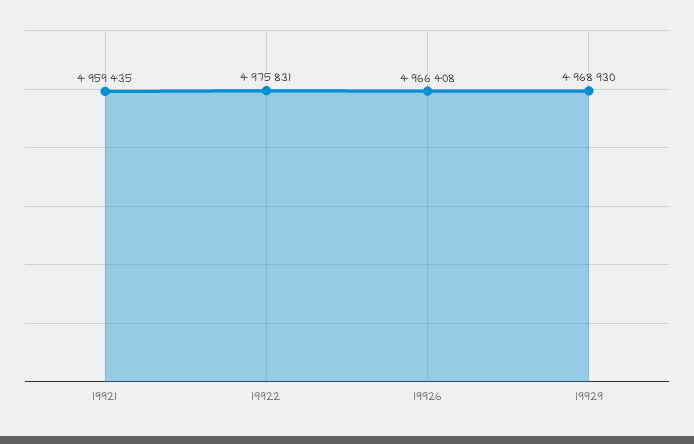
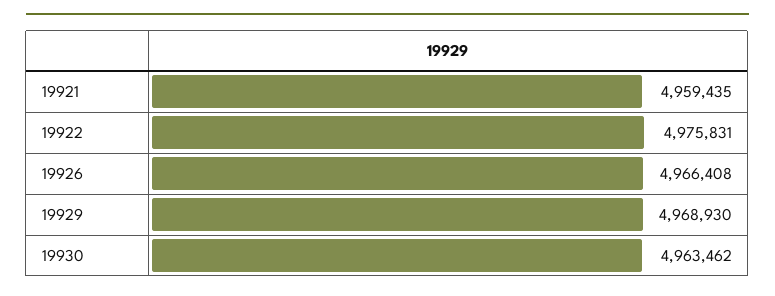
19930: none -> 4963462

